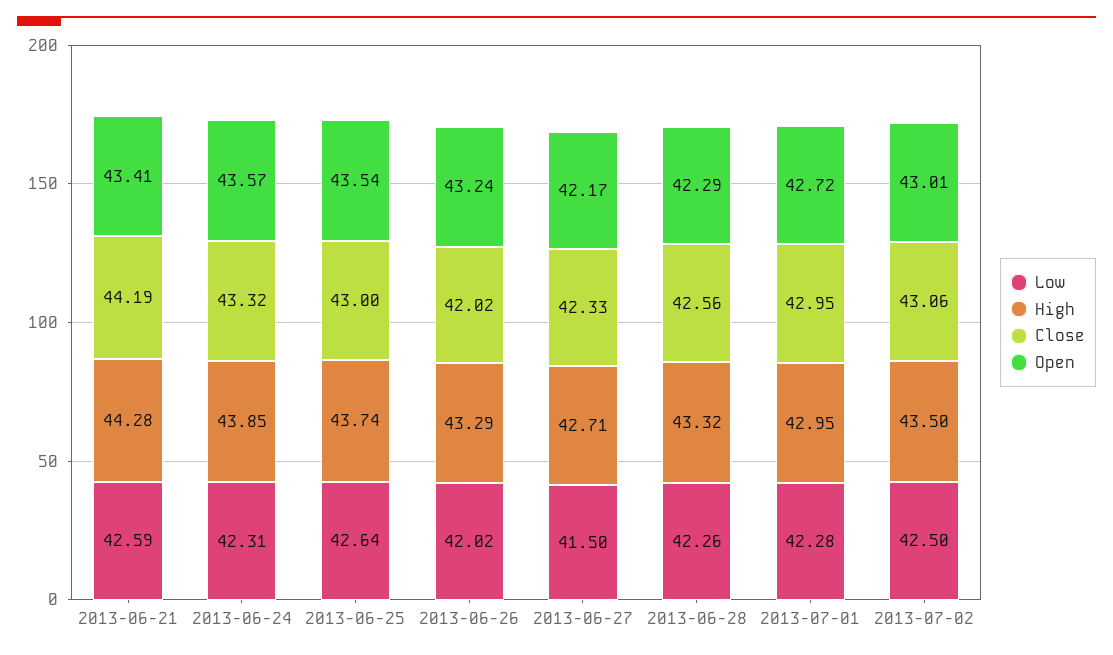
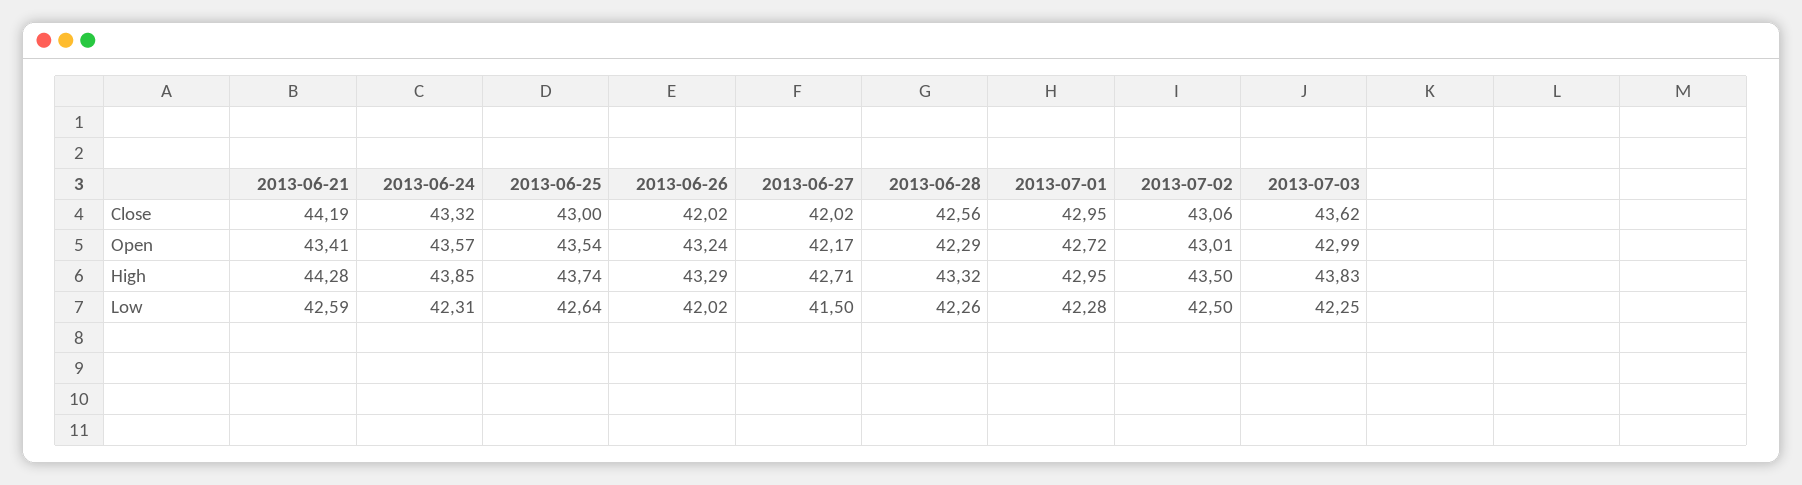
Close, 2013-06-27: 42.33 -> 42.02
Close, 2013-07-03: none -> 43.62
Open, 2013-07-03: none -> 42.99
High, 2013-07-03: none -> 43.83
Low, 2013-07-03: none -> 42.25

